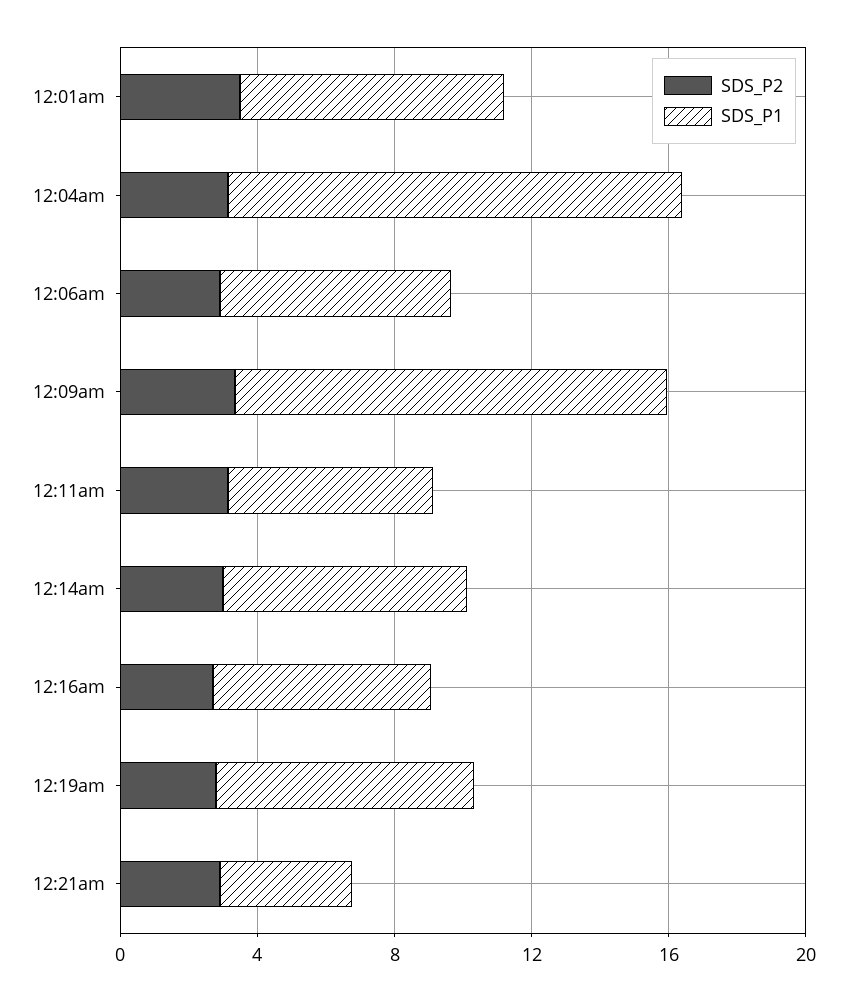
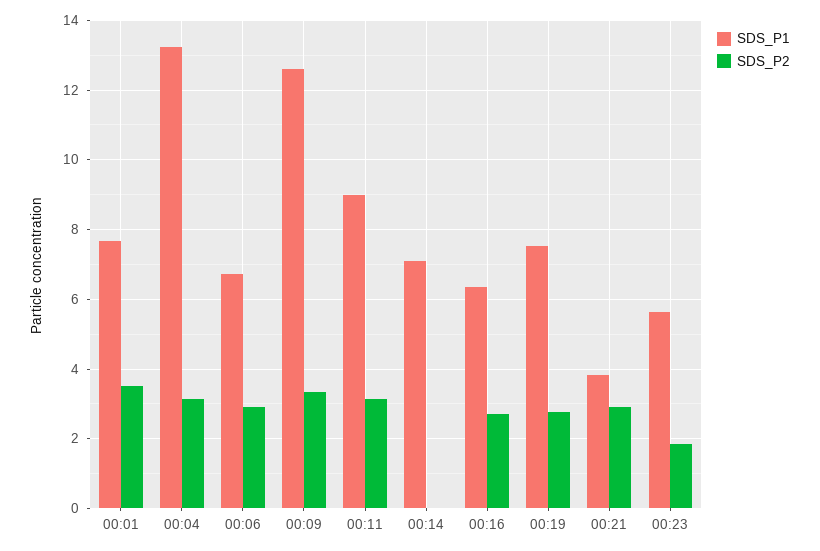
SDS_P1, 12:11am: 6 -> 9
SDS_P2, 12:14am: 3 -> 0
SDS_P1, 00:23: none -> 5.6
SDS_P2, 00:23: none -> 1.8

